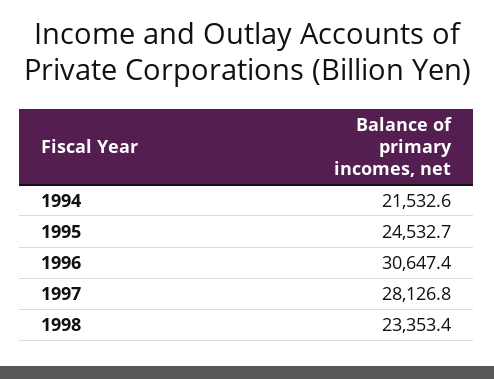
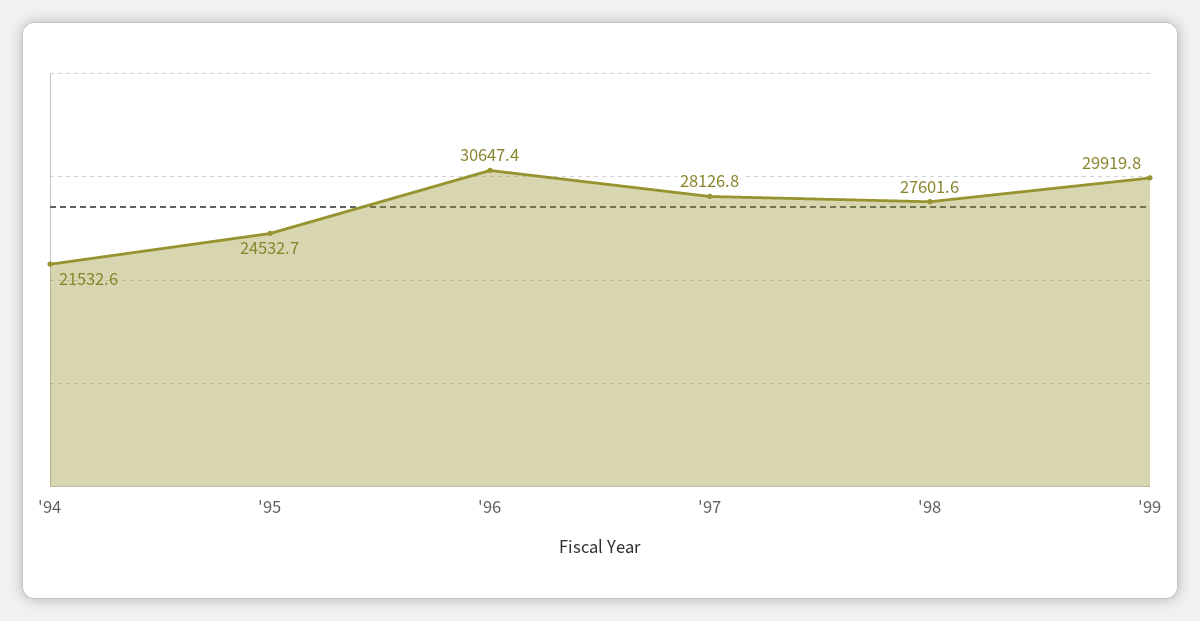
1998: 23353.4 -> 27601.6
'99: none -> 29919.8

